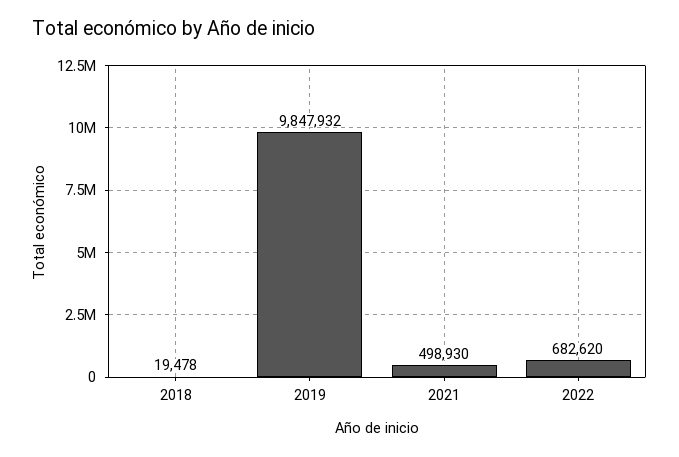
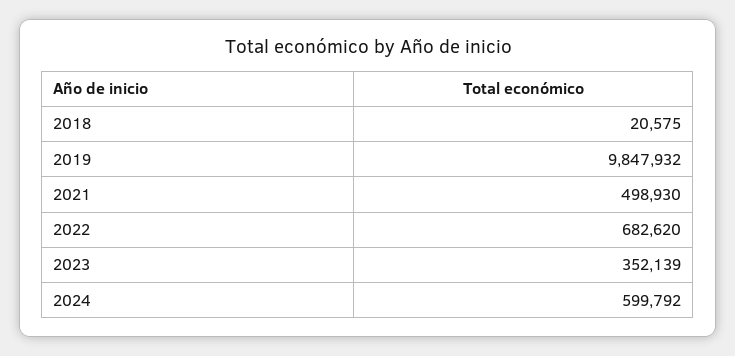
2018: 19478 -> 20575
2023: none -> 352139
2024: none -> 599792

